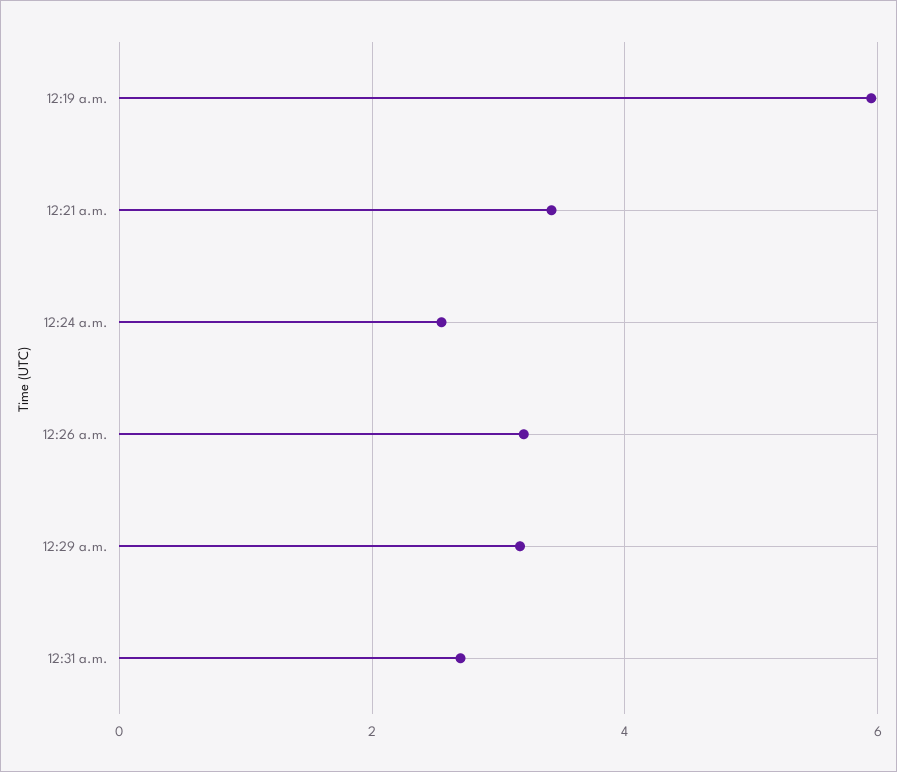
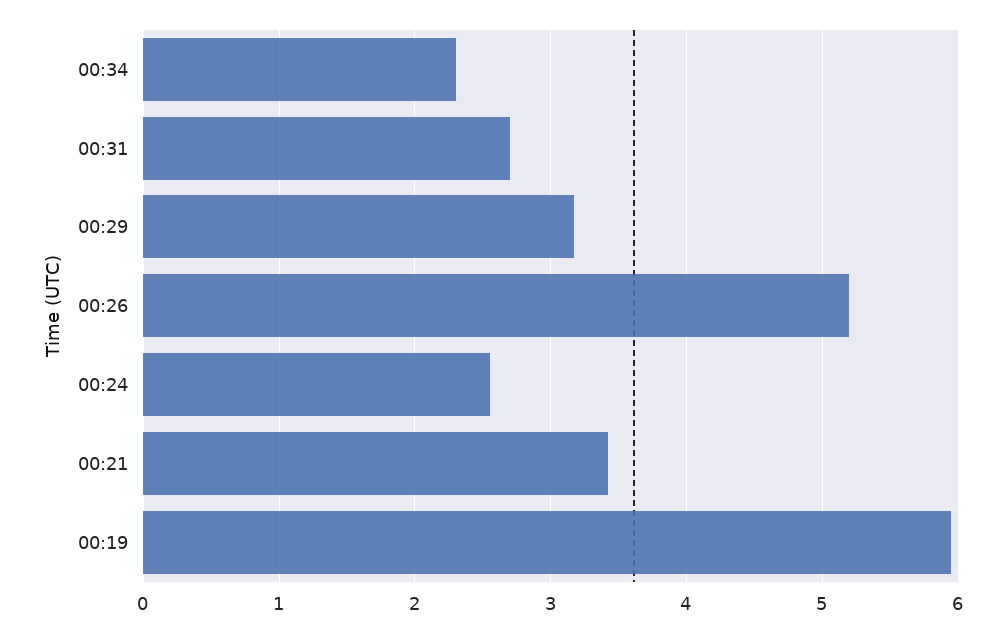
12:26 a.m.: 3.2 -> 5.2
00:34: none -> 2.3

